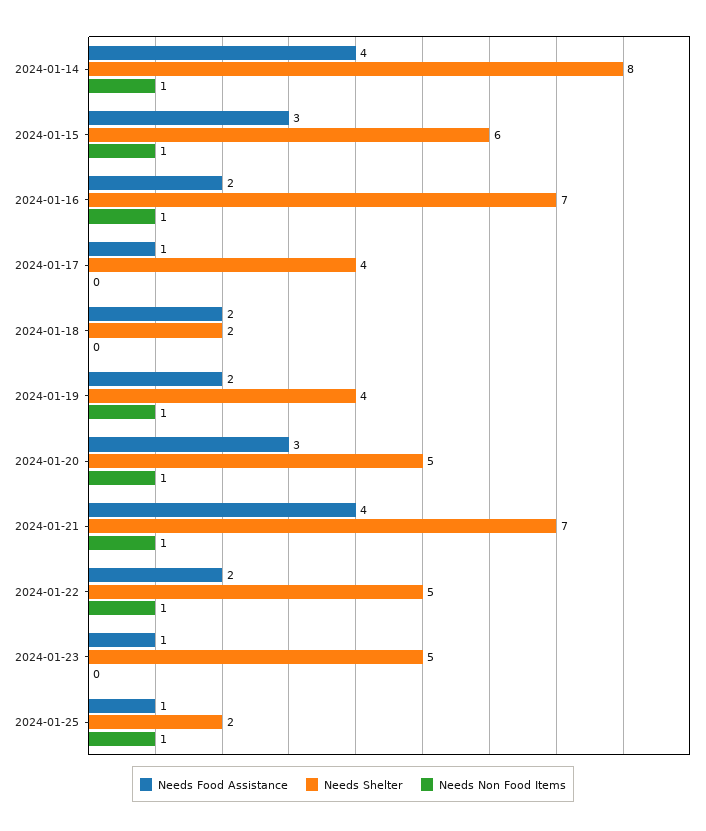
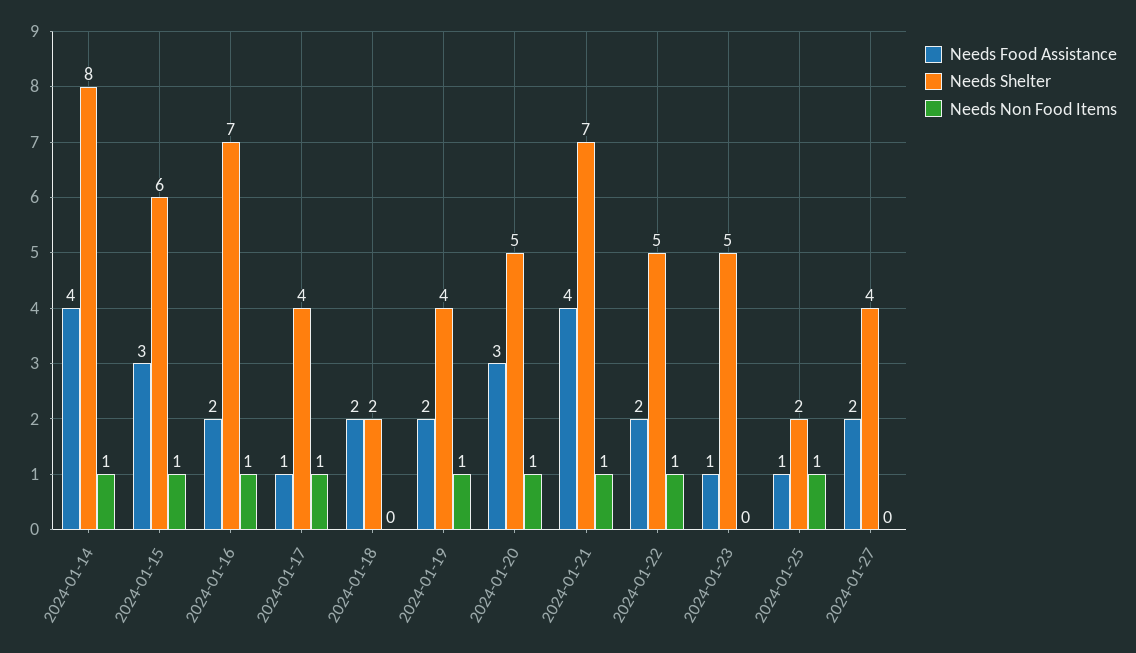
Needs Non Food Items, 2024-01-17: 0 -> 1
Needs Food Assistance, 2024-01-27: none -> 2
Needs Shelter, 2024-01-27: none -> 4
Needs Non Food Items, 2024-01-27: none -> 0

